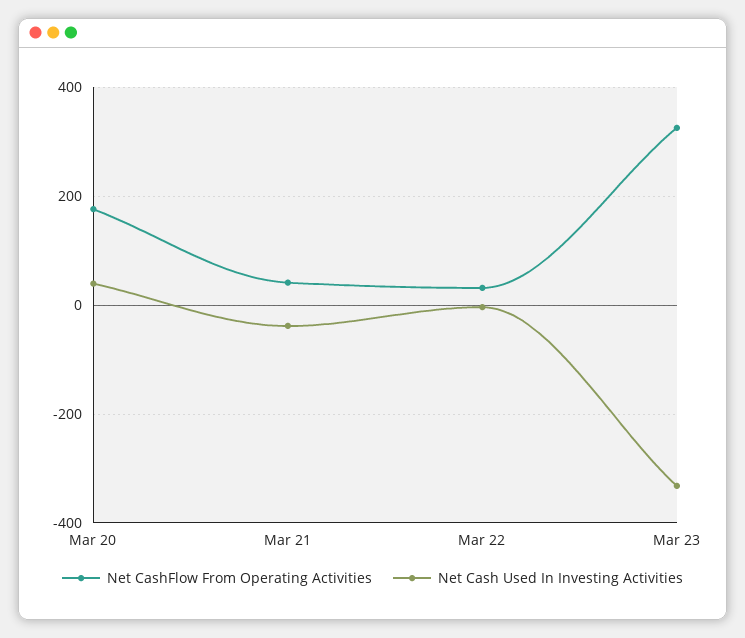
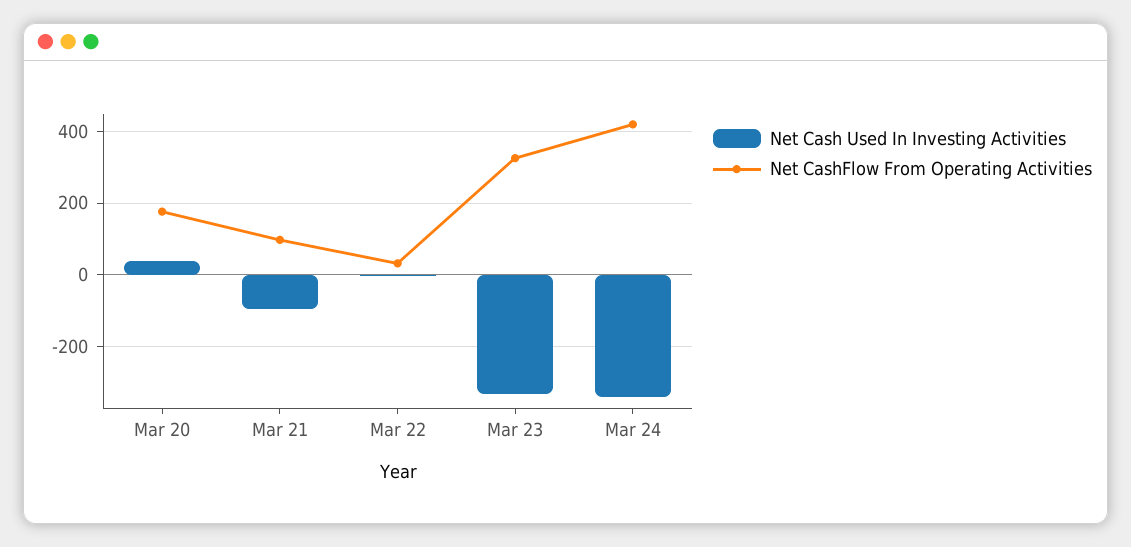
Net CashFlow From Operating Activities, Mar 21: 40 -> 100
Net Cash Used In Investing Activities, Mar 21: -40 -> -100
Net Cash Used In Investing Activities, Mar 24: none -> -340
Net CashFlow From Operating Activities, Mar 24: none -> 420

